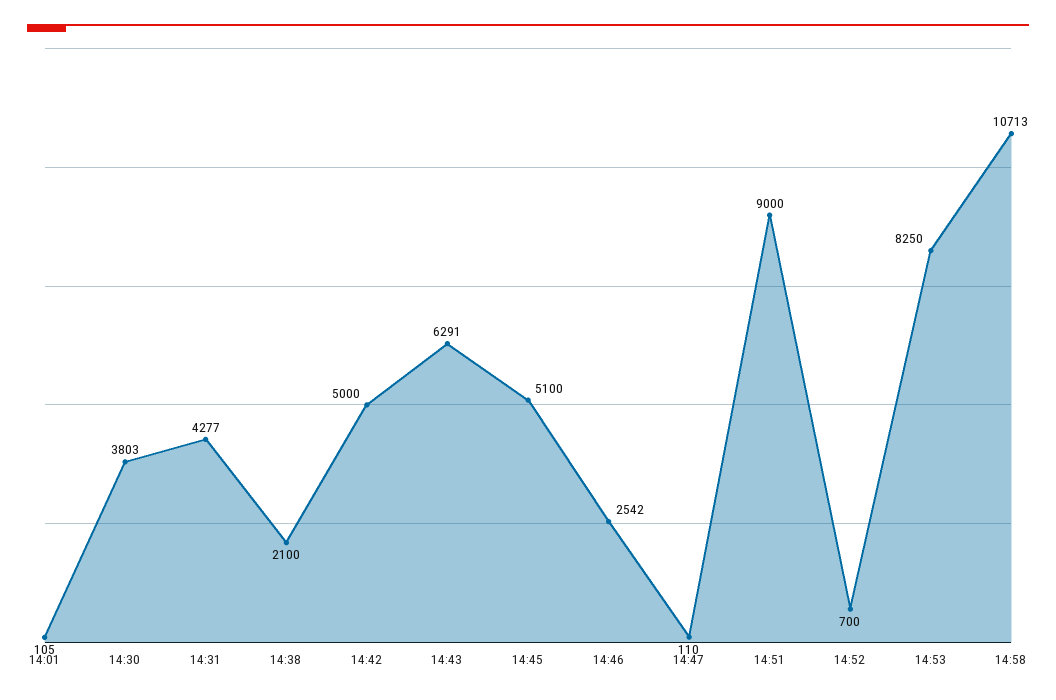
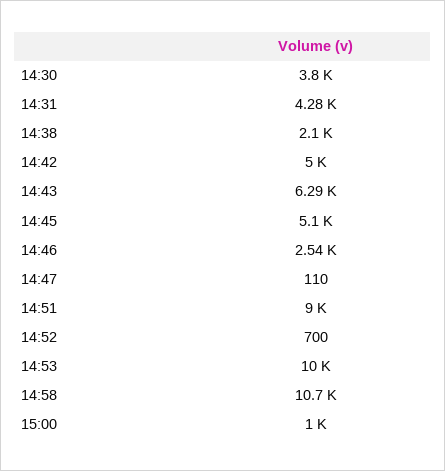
14:01: 105 -> none
14:53: 8250 -> 10000
15:00: none -> 1000

